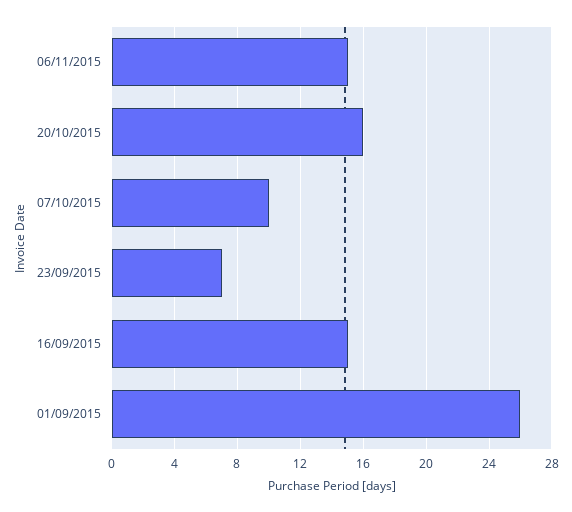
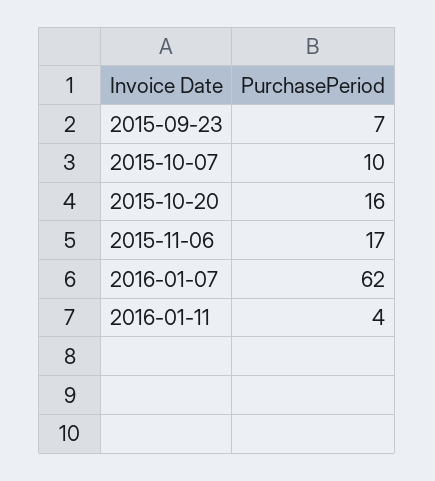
06/11/2015: 15 -> 17
16/09/2015: 15 -> none
01/09/2015: 26 -> none
2016-01-07: none -> 62
2016-01-11: none -> 4

